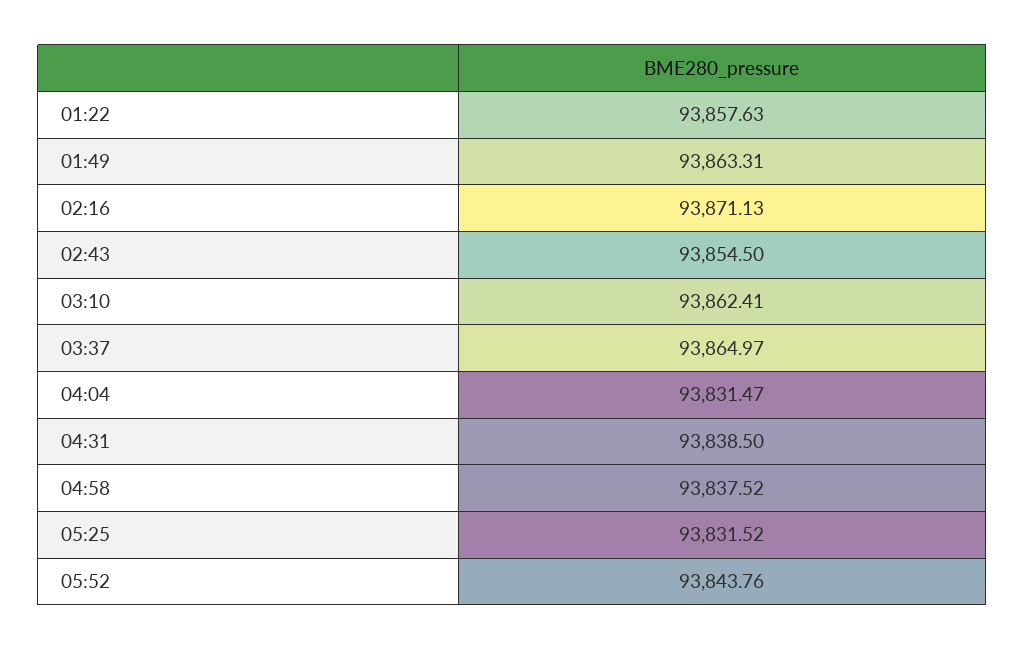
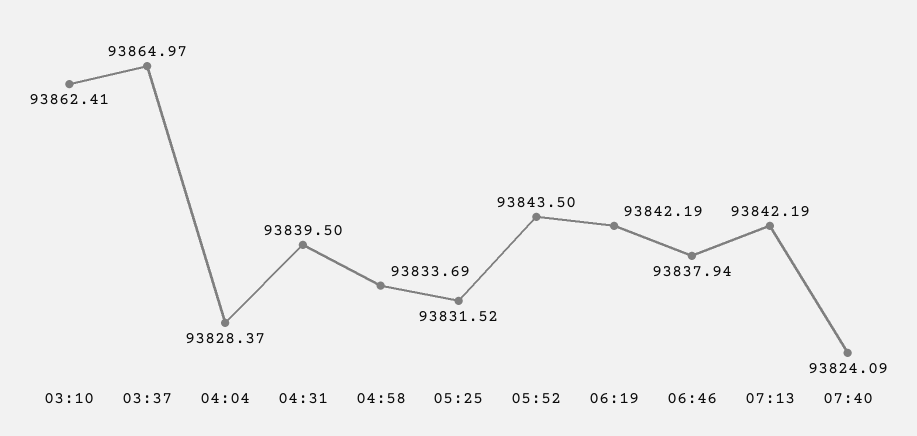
01:22: 93857.63 -> none
01:49: 93863.31 -> none
02:16: 93871.13 -> none
02:43: 93854.5 -> none
04:04: 93831.47 -> 93828.37
04:31: 93838.5 -> 93839.5
04:58: 93837.52 -> 93833.69
05:52: 93843.76 -> 93843.5
06:19: none -> 93842.19
06:46: none -> 93837.94
07:13: none -> 93842.19
07:40: none -> 93824.09

